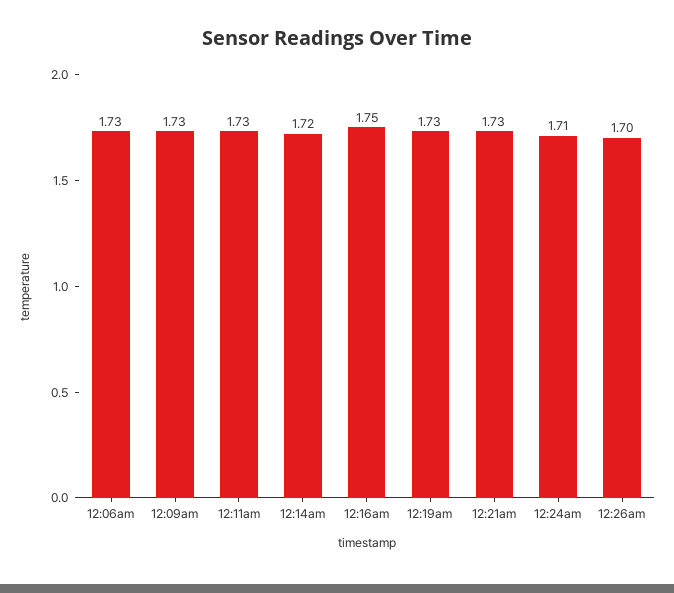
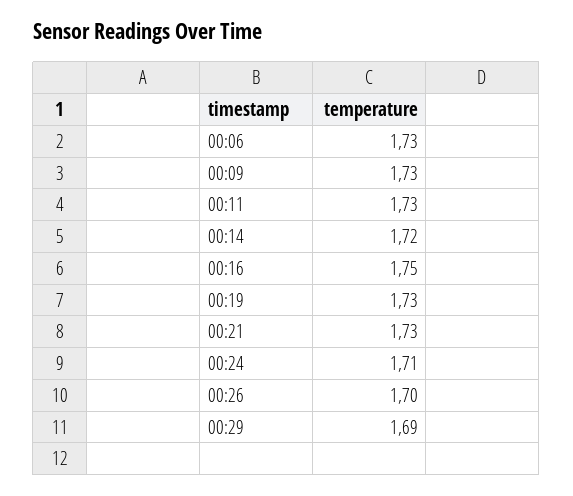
00:29: none -> 1.69

